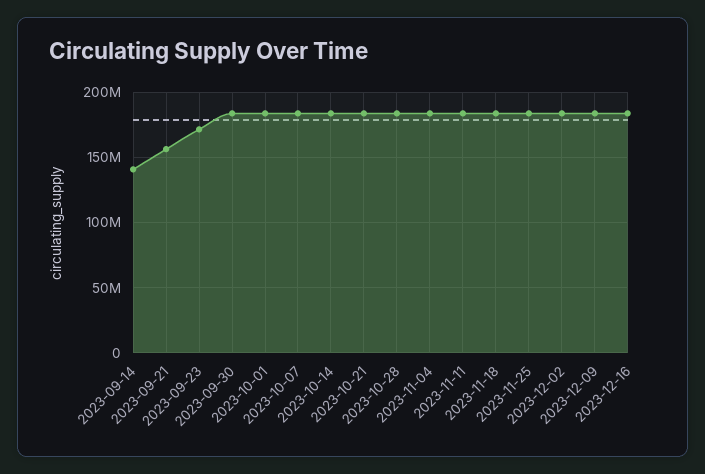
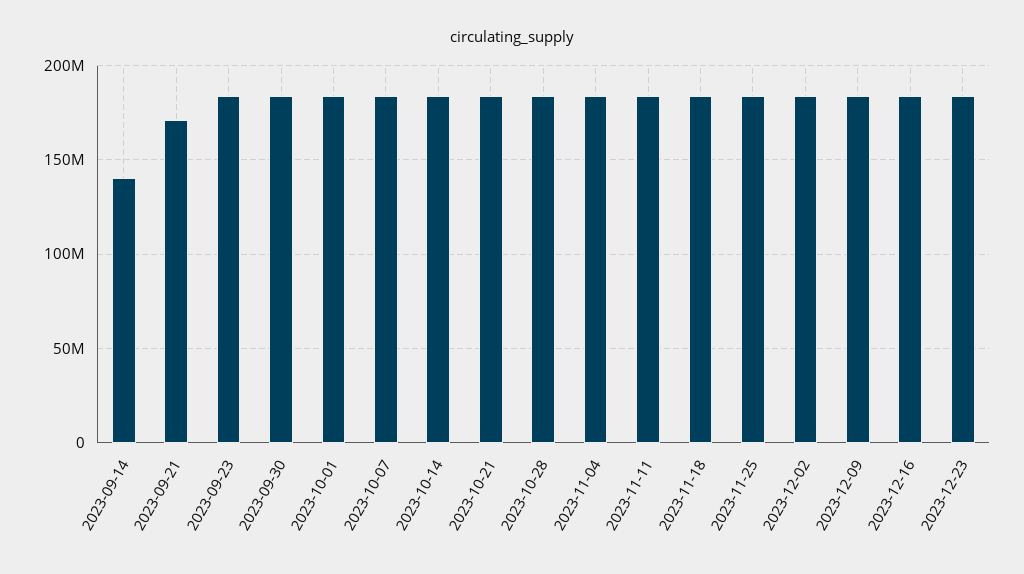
2023-09-21: 155000000 -> 170000000
2023-09-23: 170000000 -> 185000000
2023-12-23: none -> 185000000

